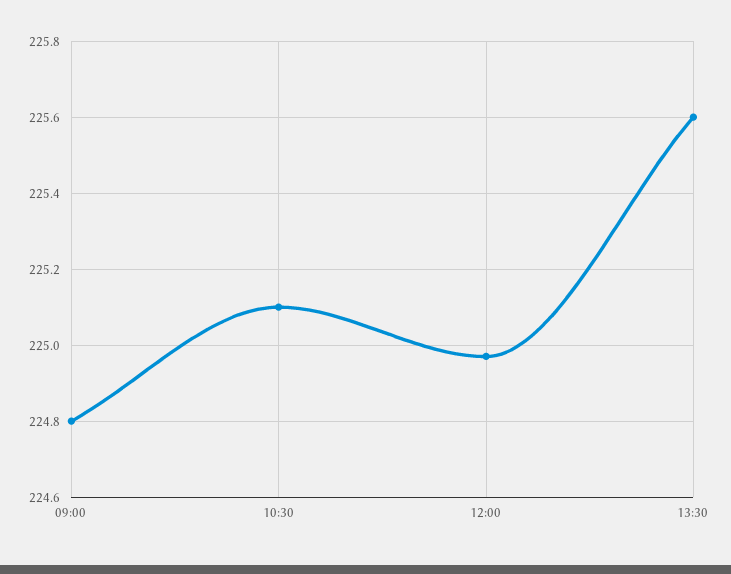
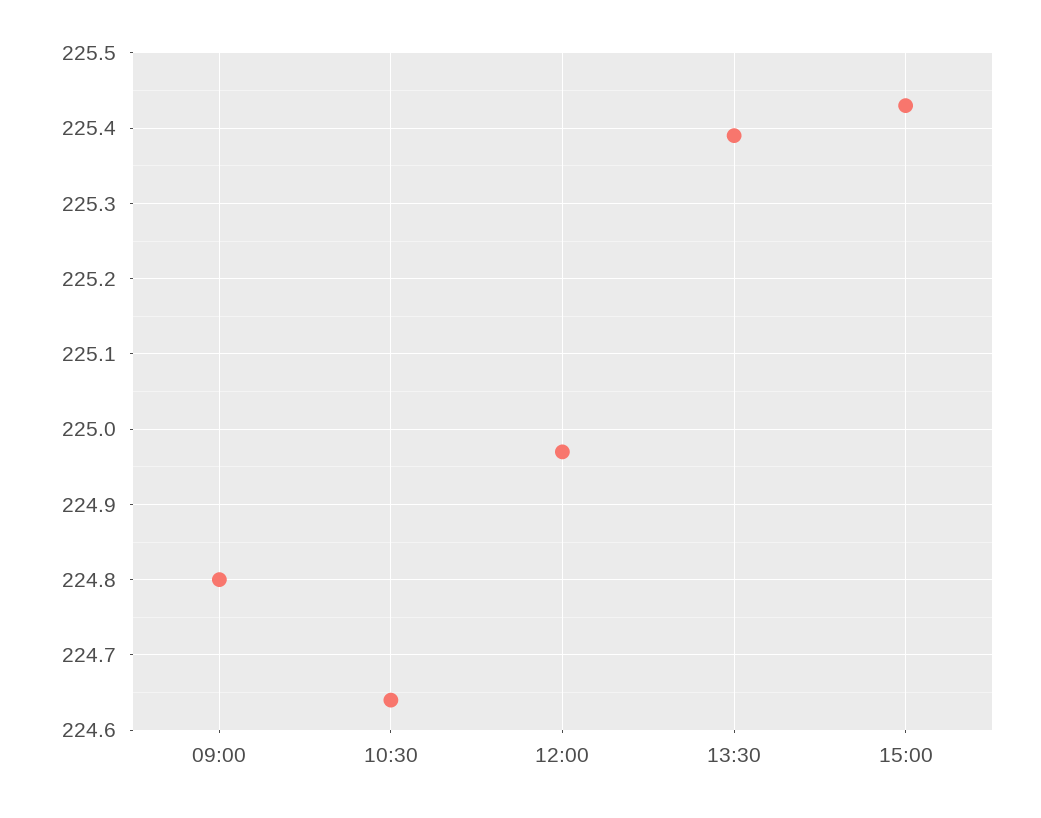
10:30: 225.1 -> 224.64
13:30: 225.6 -> 225.39
15:00: none -> 225.43

